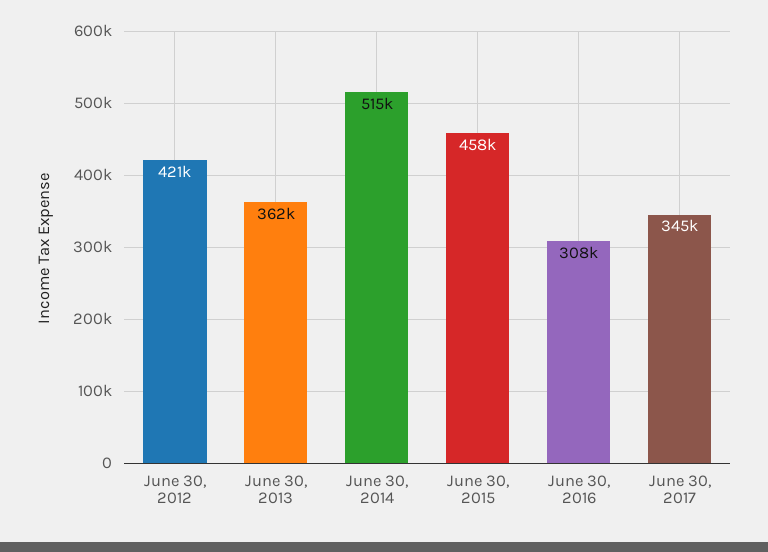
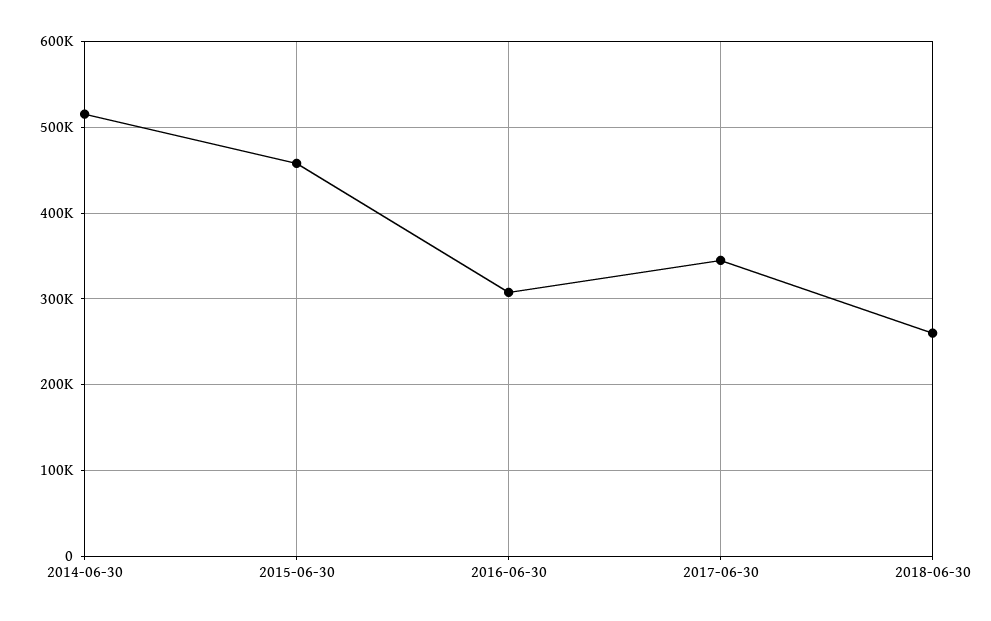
June 30, 2012: 421000 -> none
June 30, 2013: 362000 -> none
2018-06-30: none -> 260000

